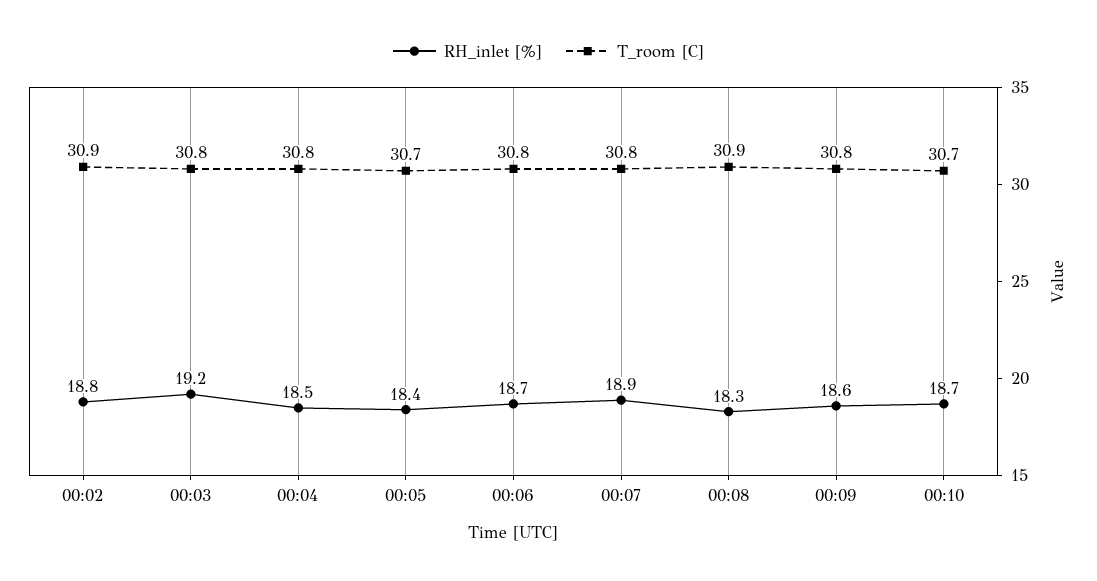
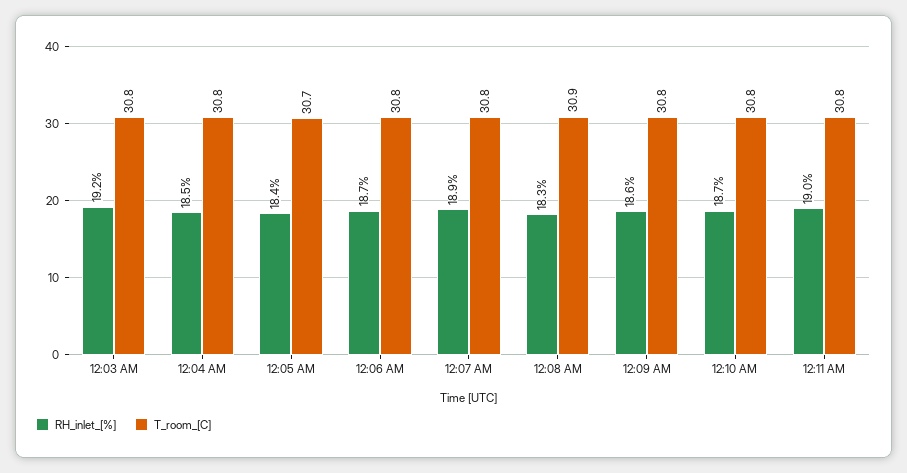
RH_inlet [%], 00:02: 18.8 -> none
T_room [C], 00:02: 30.9 -> none
T_room [C], 00:10: 30.7 -> 30.8
RH_inlet [%], 12:11 AM: none -> 19
T_room [C], 12:11 AM: none -> 30.8

